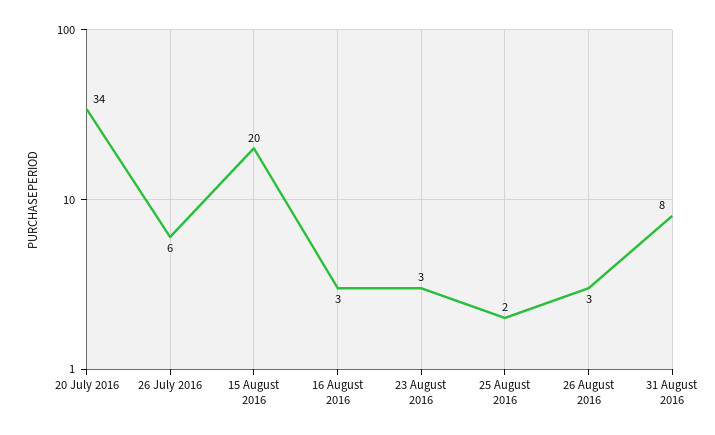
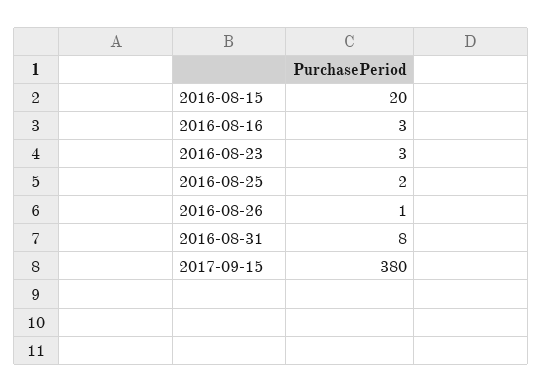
20 July 2016: 34 -> none
26 July 2016: 6 -> none
26 August 2016: 3 -> 1
2017-09-15: none -> 380

